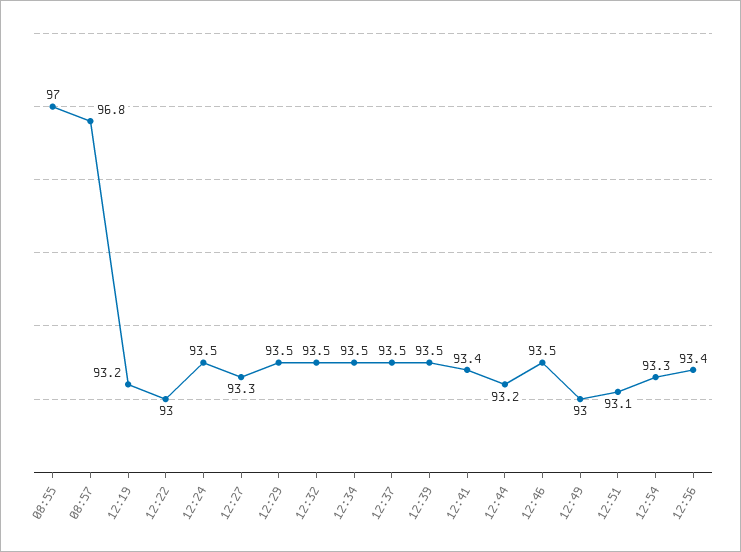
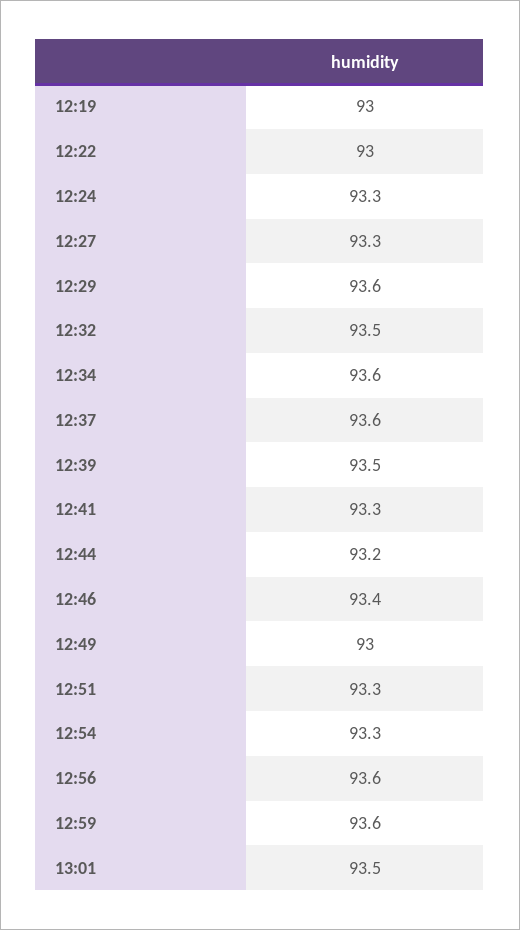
08:55: 97 -> none
08:57: 96.8 -> none
12:19: 93.2 -> 93
12:24: 93.5 -> 93.3
12:29: 93.5 -> 93.6
12:34: 93.5 -> 93.6
12:37: 93.5 -> 93.6
12:41: 93.4 -> 93.3
12:46: 93.5 -> 93.4
12:51: 93.1 -> 93.3
12:56: 93.4 -> 93.6
12:59: none -> 93.6
13:01: none -> 93.5

